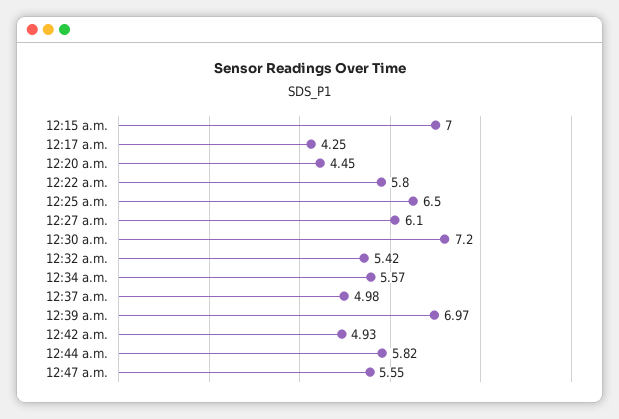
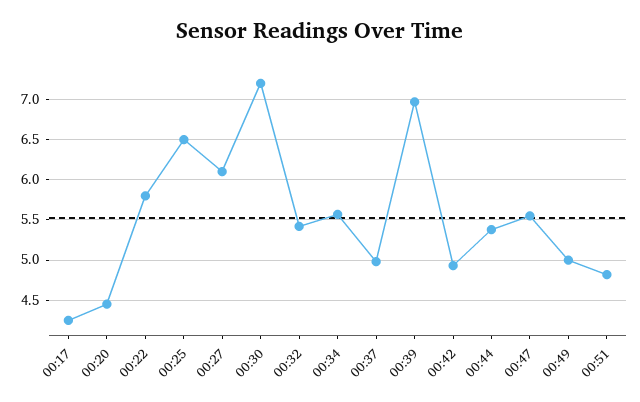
12:15 a.m.: 7 -> none
12:44 a.m.: 5.82 -> 5.4
00:49: none -> 5
00:51: none -> 4.8

